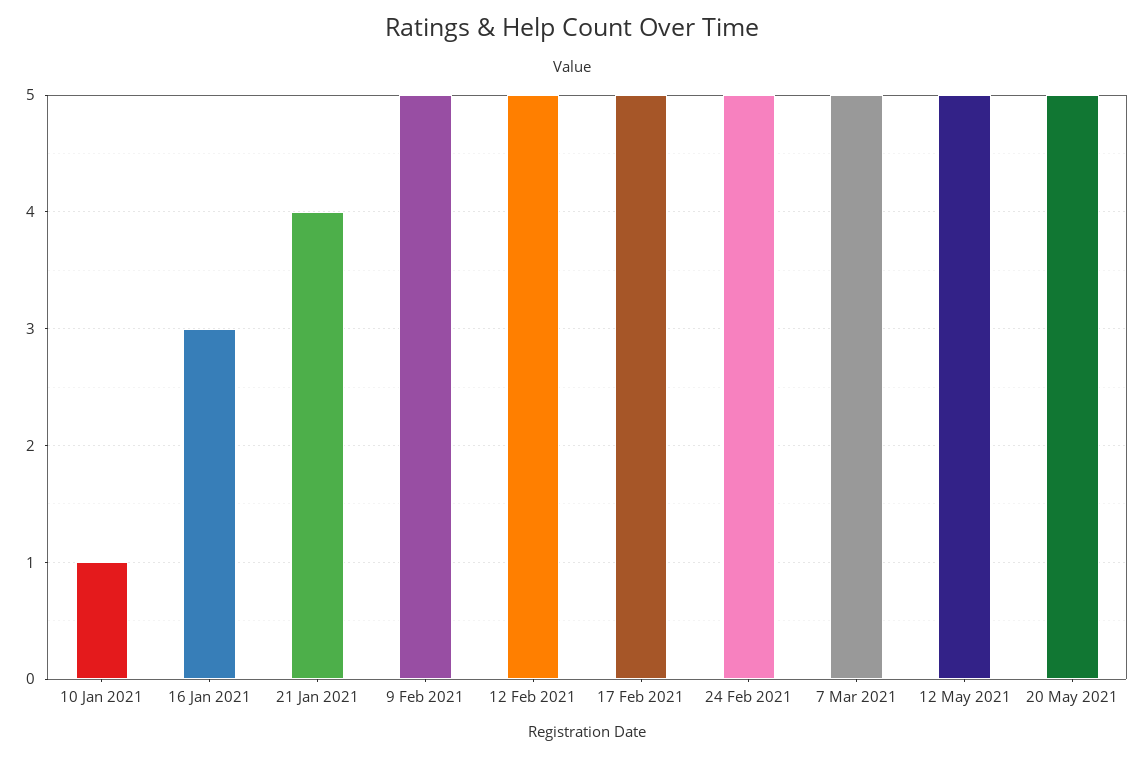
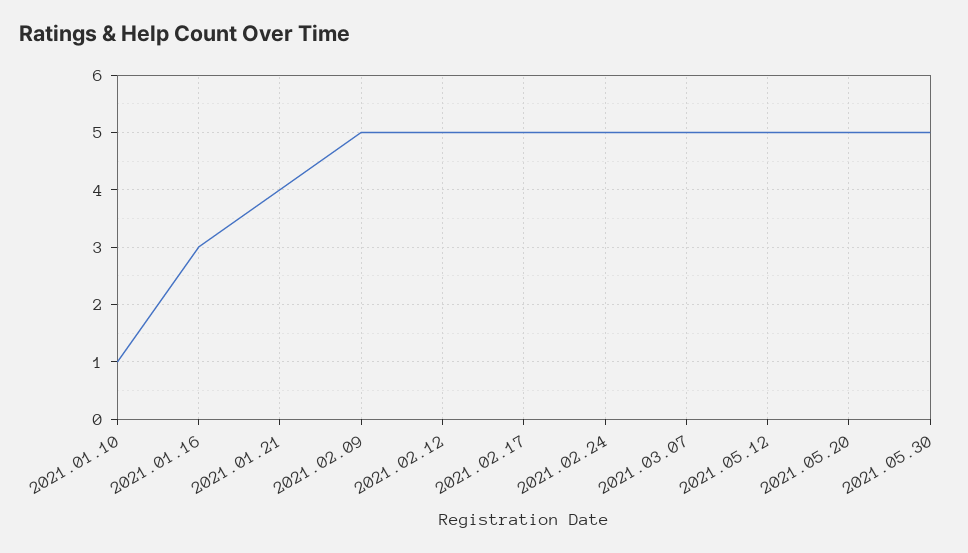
2021.05.30: none -> 5

